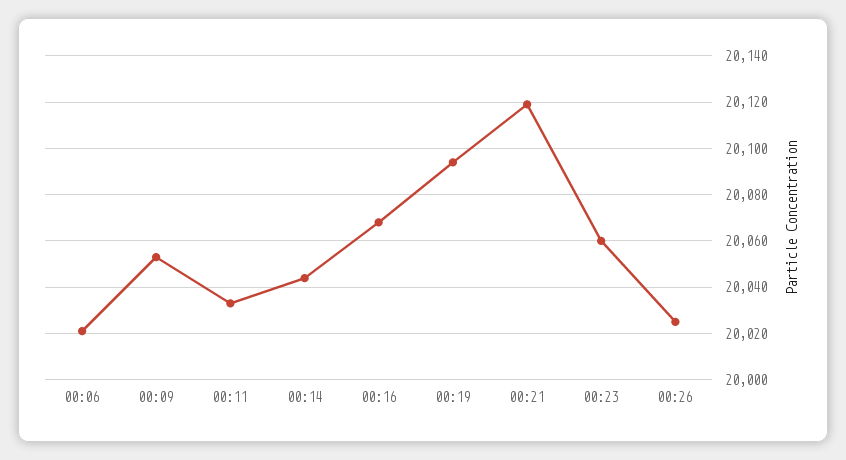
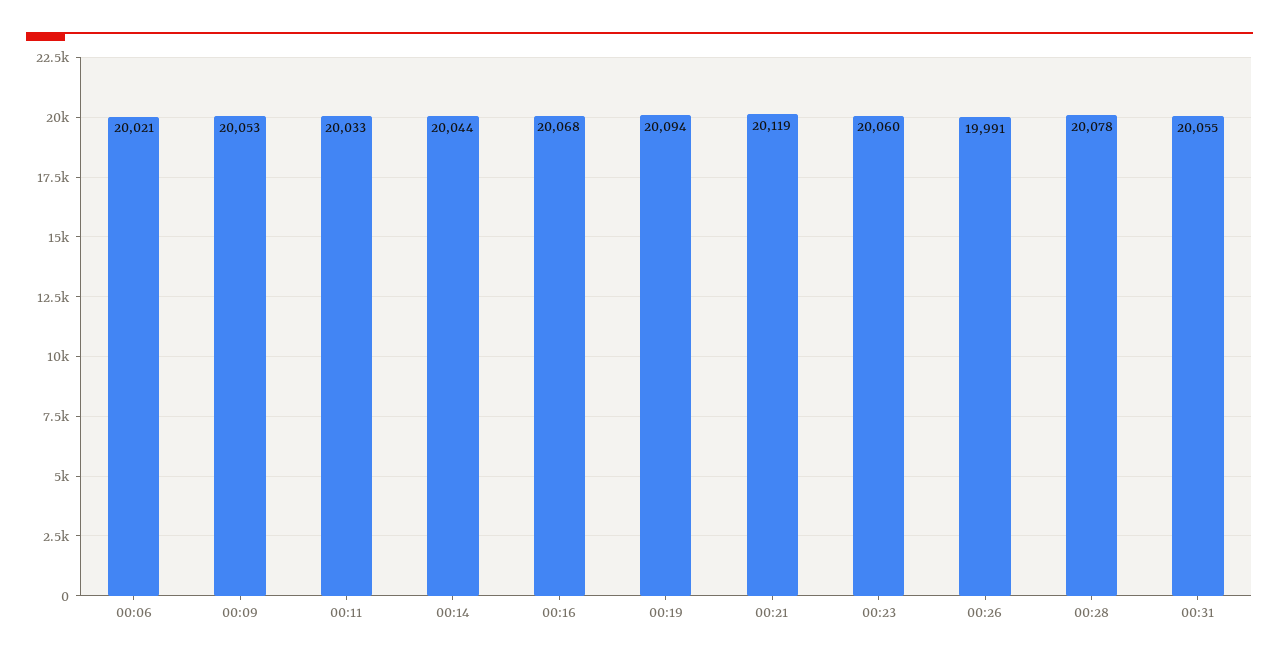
00:26: 20025 -> 19991
00:28: none -> 20078
00:31: none -> 20055

